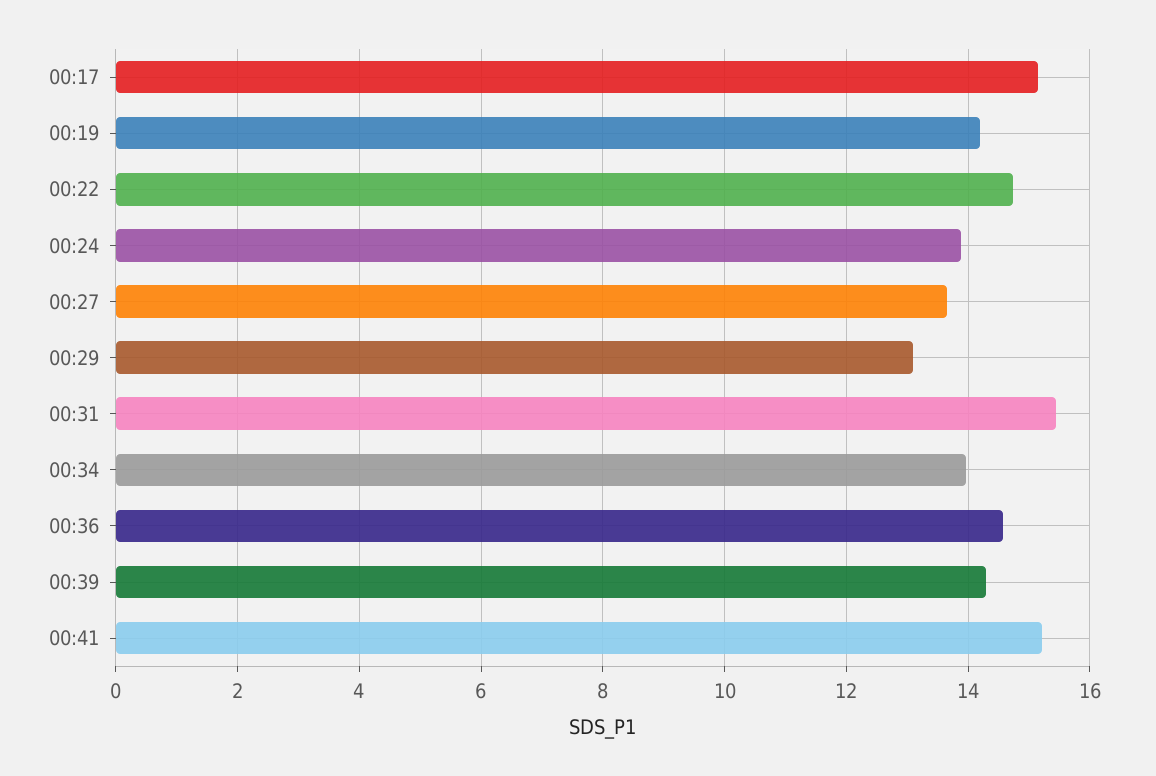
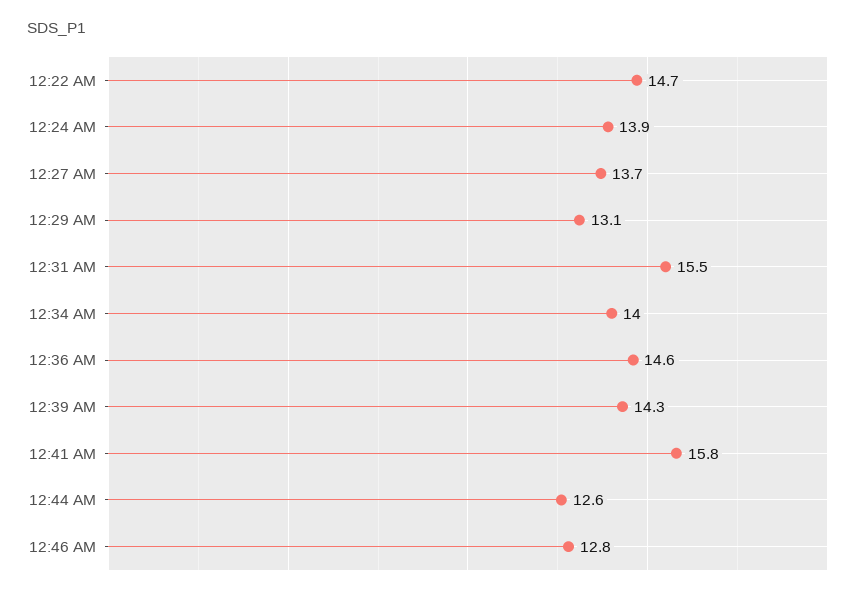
00:17: 15.2 -> none
00:19: 14.2 -> none
00:41: 15.2 -> 15.8
12:44 AM: none -> 12.6
12:46 AM: none -> 12.8

